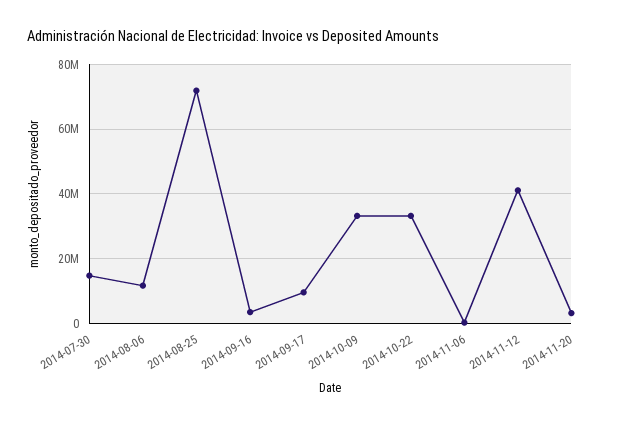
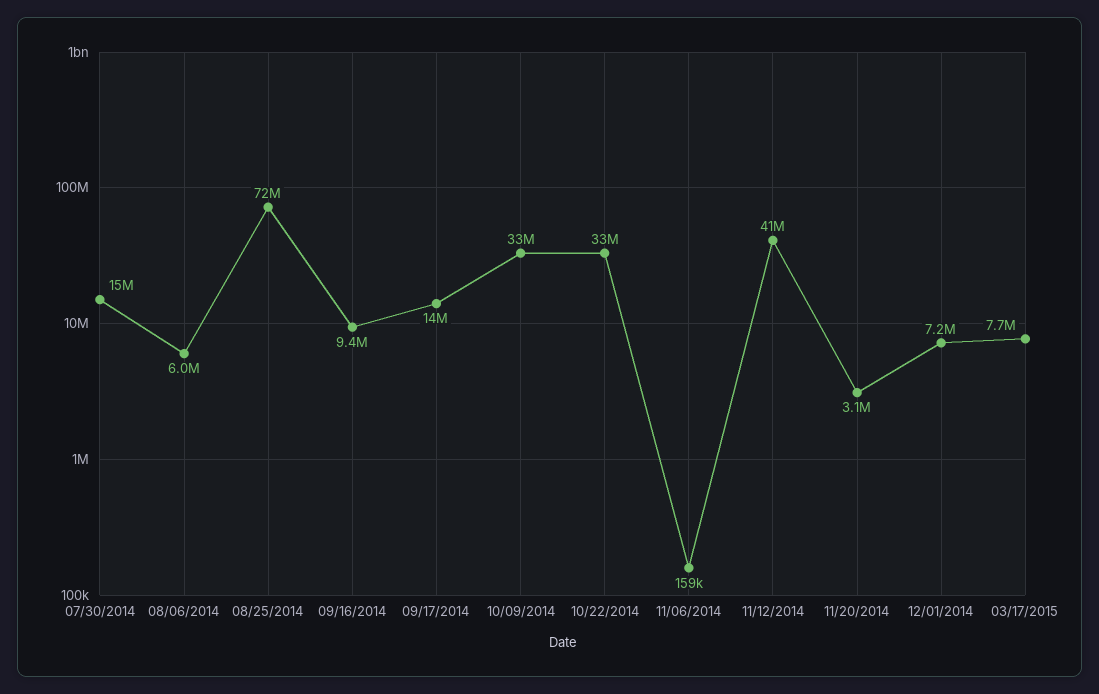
2014-08-06: 12000000 -> 6000000
2014-09-16: 4000000 -> 9400000
2014-09-17: 10000000 -> 14000000
12/01/2014: none -> 7200000
03/17/2015: none -> 7700000

